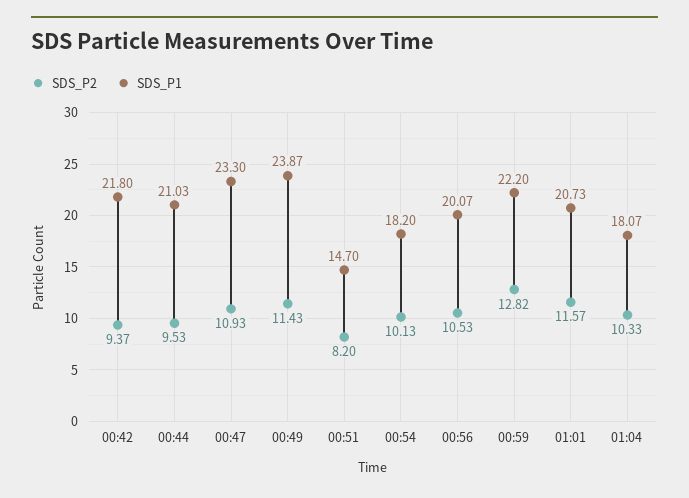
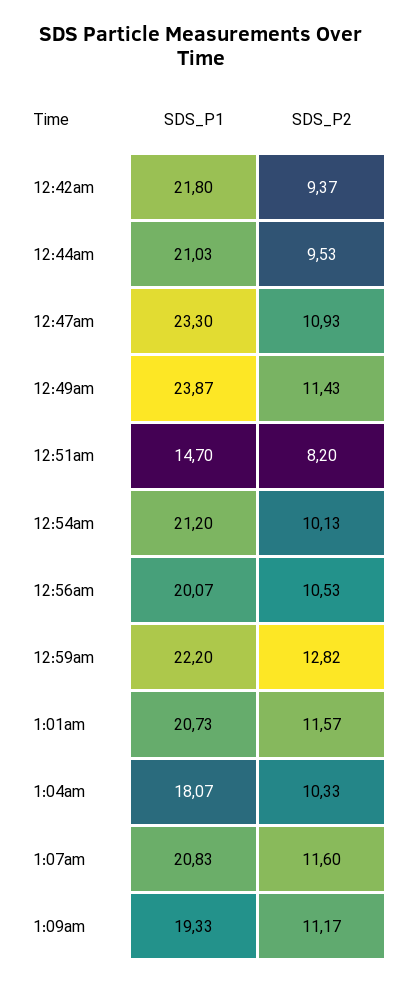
SDS_P1, 00:54: 18.2 -> 21.2
SDS_P1, 1:07am: none -> 20.83
SDS_P2, 1:07am: none -> 11.6
SDS_P1, 1:09am: none -> 19.33
SDS_P2, 1:09am: none -> 11.17

